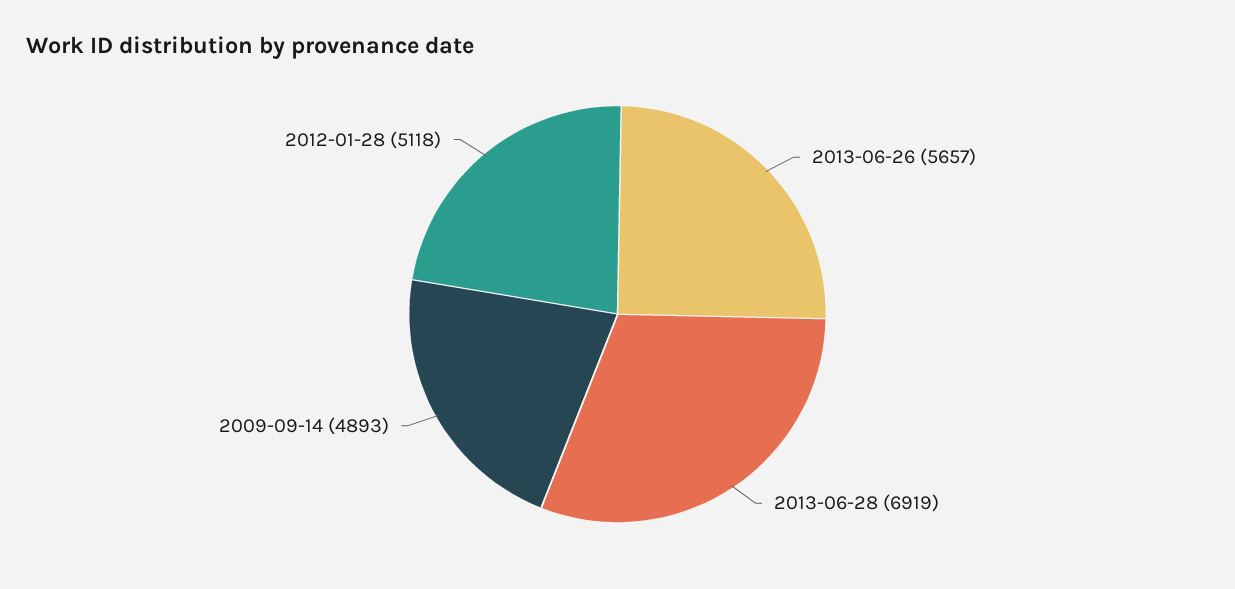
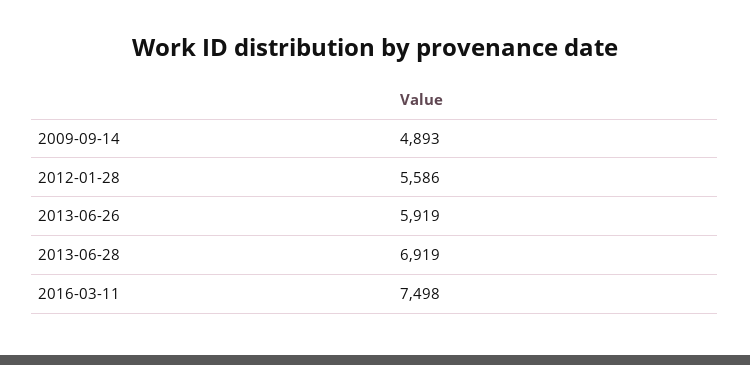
2013-06-26: 5657 -> 5919
2012-01-28: 5118 -> 5586
2016-03-11: none -> 7498

